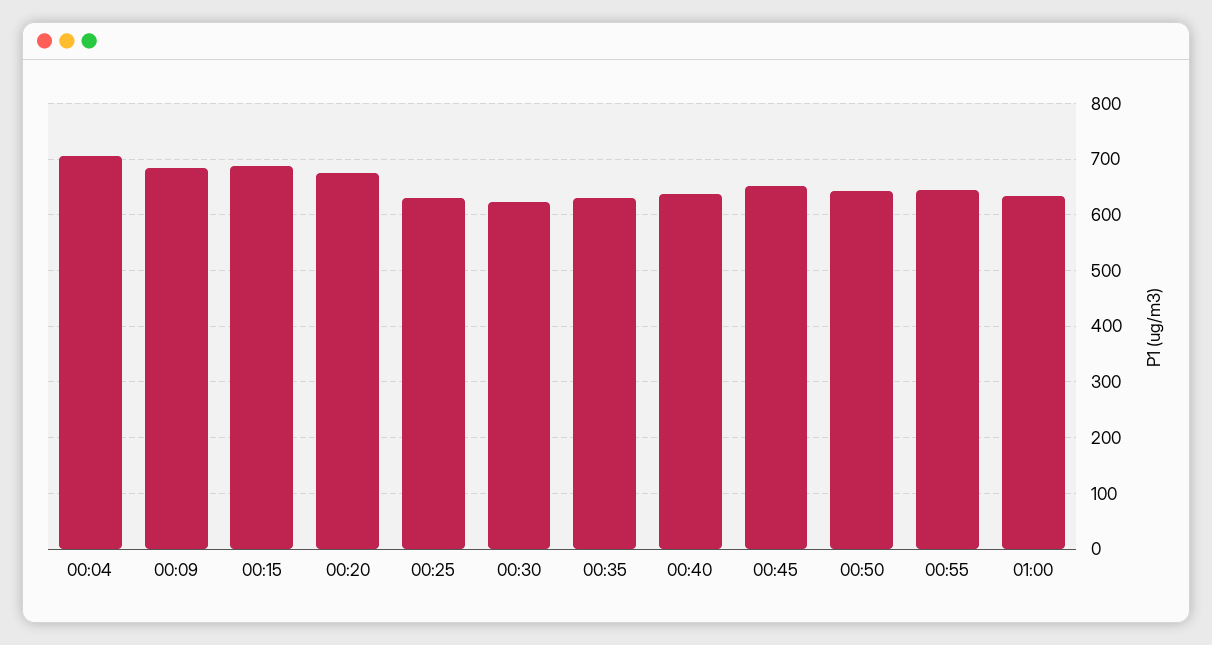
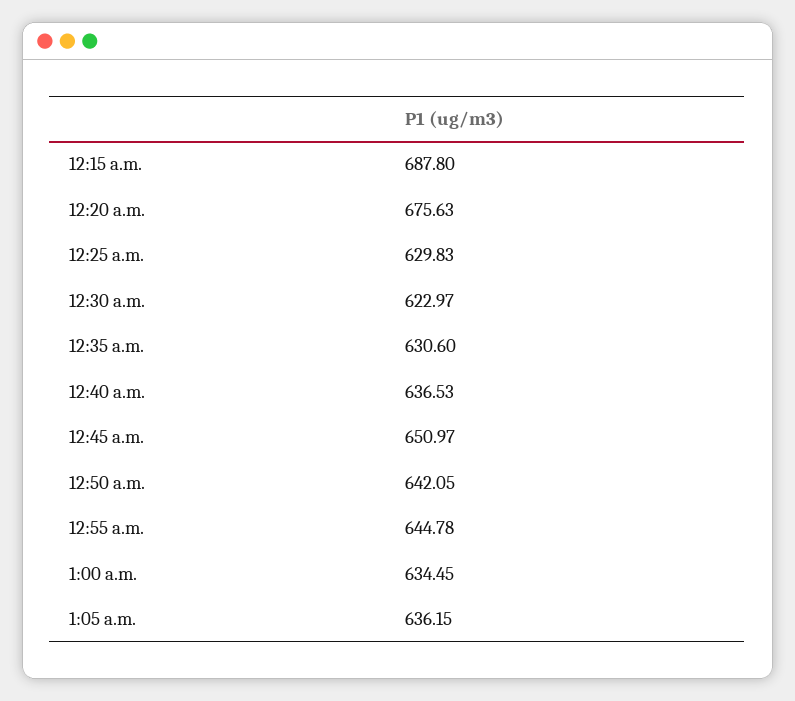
00:04: 700 -> none
00:09: 680 -> none
1:05 a.m.: none -> 636.15

